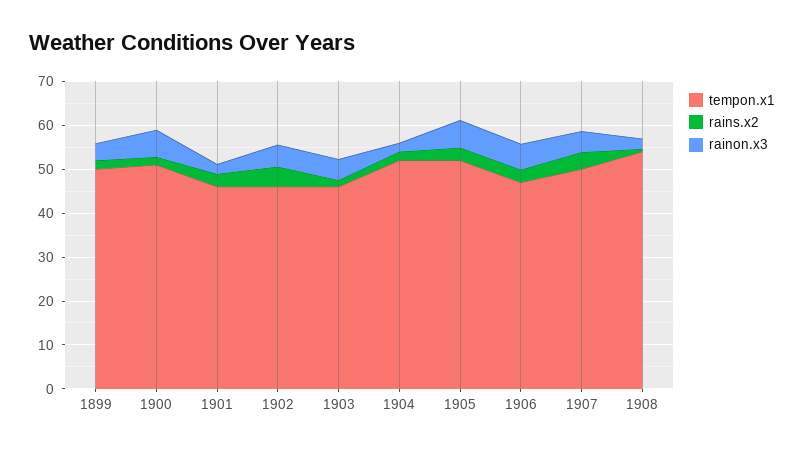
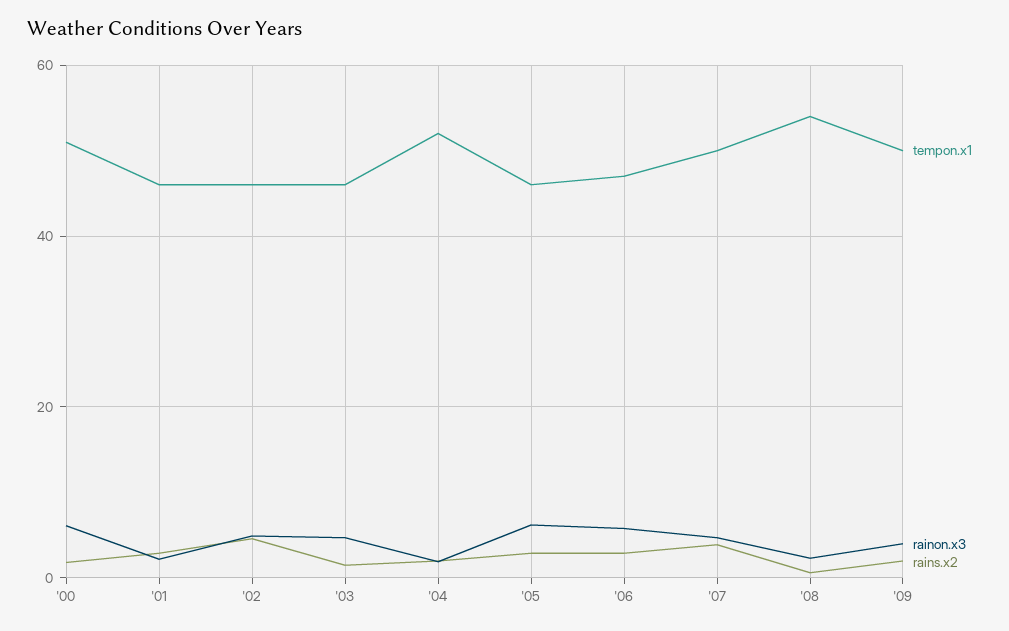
tempon.x1, 1899: 50 -> none
rains.x2, 1899: 2 -> none
rainon.x3, 1899: 4 -> none
tempon.x1, 1905: 52 -> 46
tempon.x1, '09: none -> 50
rainon.x3, '09: none -> 4
rains.x2, '09: none -> 2

